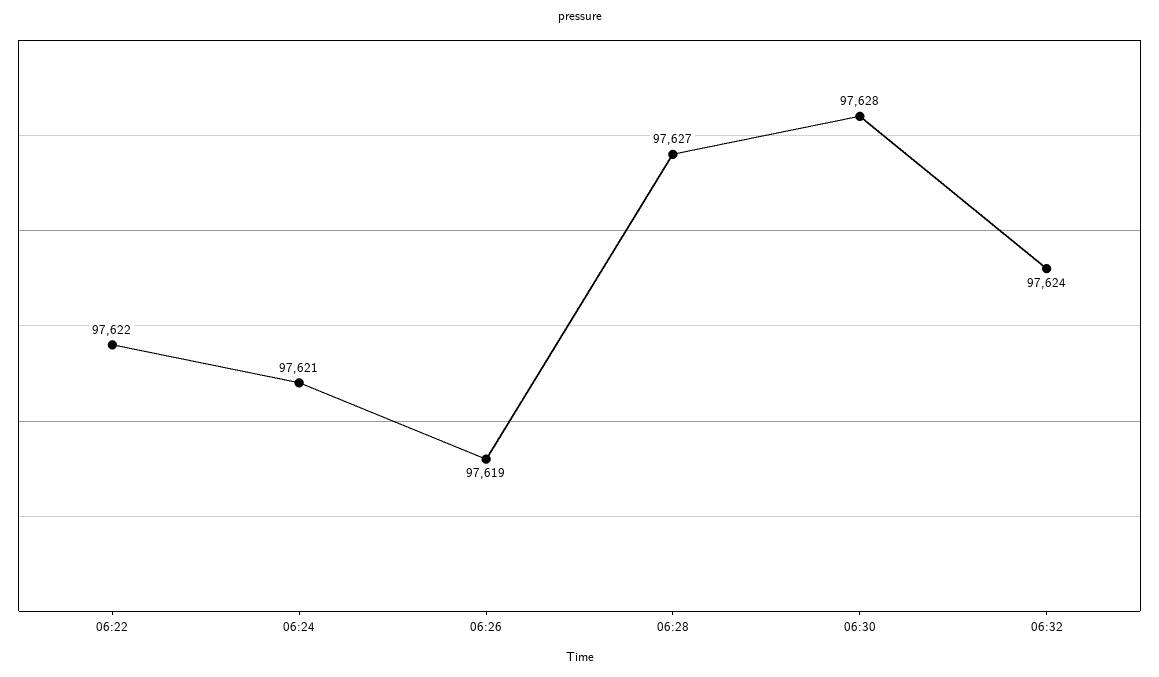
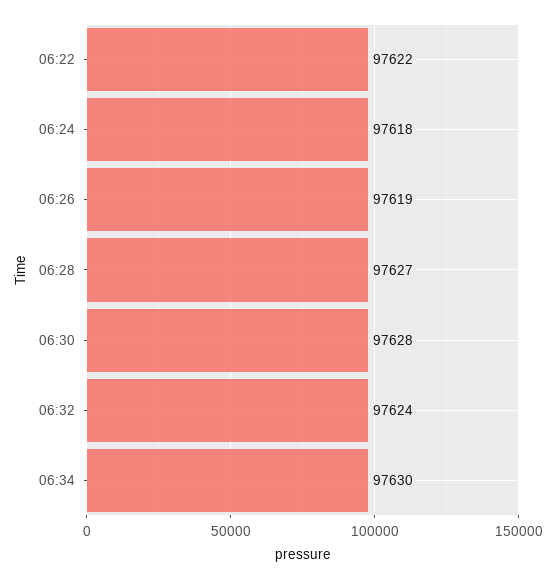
06:24: 97621 -> 97618
06:34: none -> 97630

